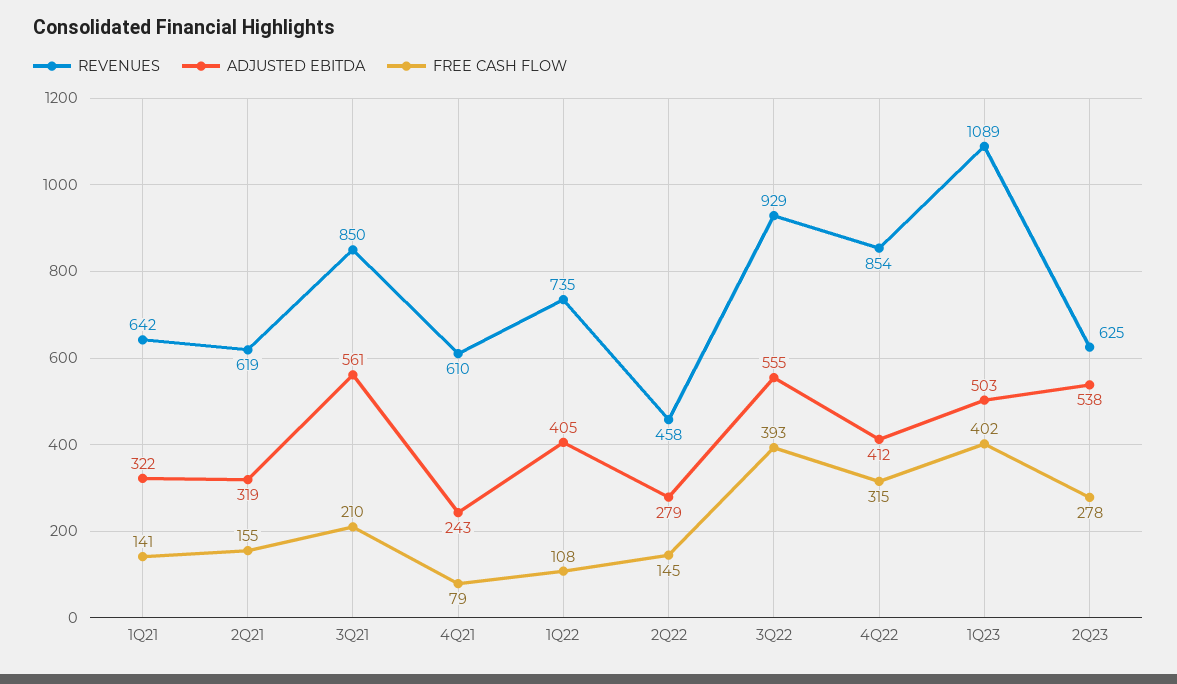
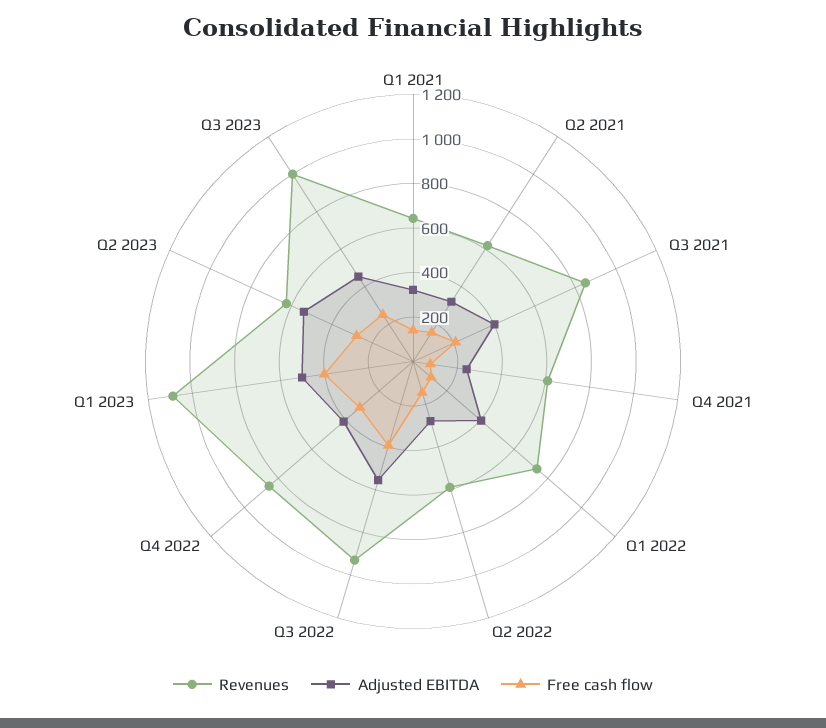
ADJUSTED EBITDA, 3Q21: 561 -> 400
REVENUES, 2Q22: 458 -> 600
REVENUES, Q3 2023: none -> 1000
ADJUSTED EBITDA, Q3 2023: none -> 450
FREE CASH FLOW, Q3 2023: none -> 250

